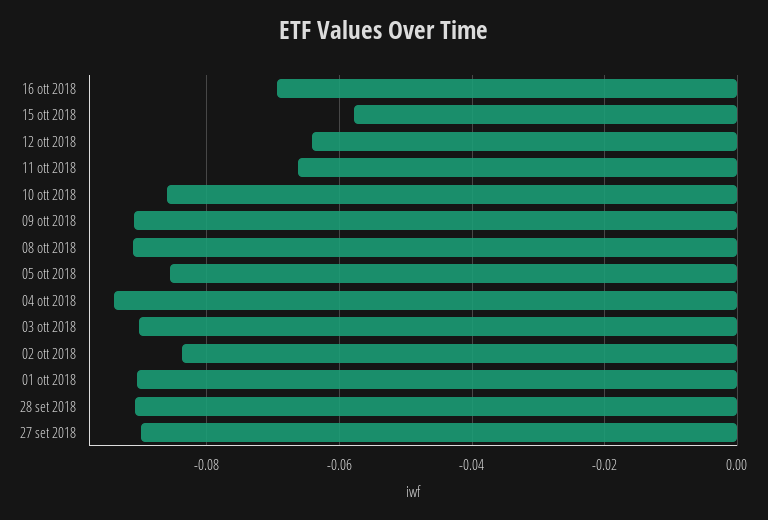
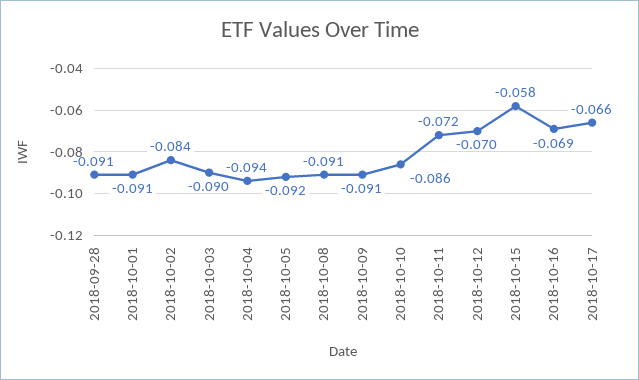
12 ott 2018: -0.064 -> -0.07
11 ott 2018: -0.066 -> -0.072
05 ott 2018: -0.086 -> -0.092
27 set 2018: -0.09 -> none
2018-10-17: none -> -0.066

